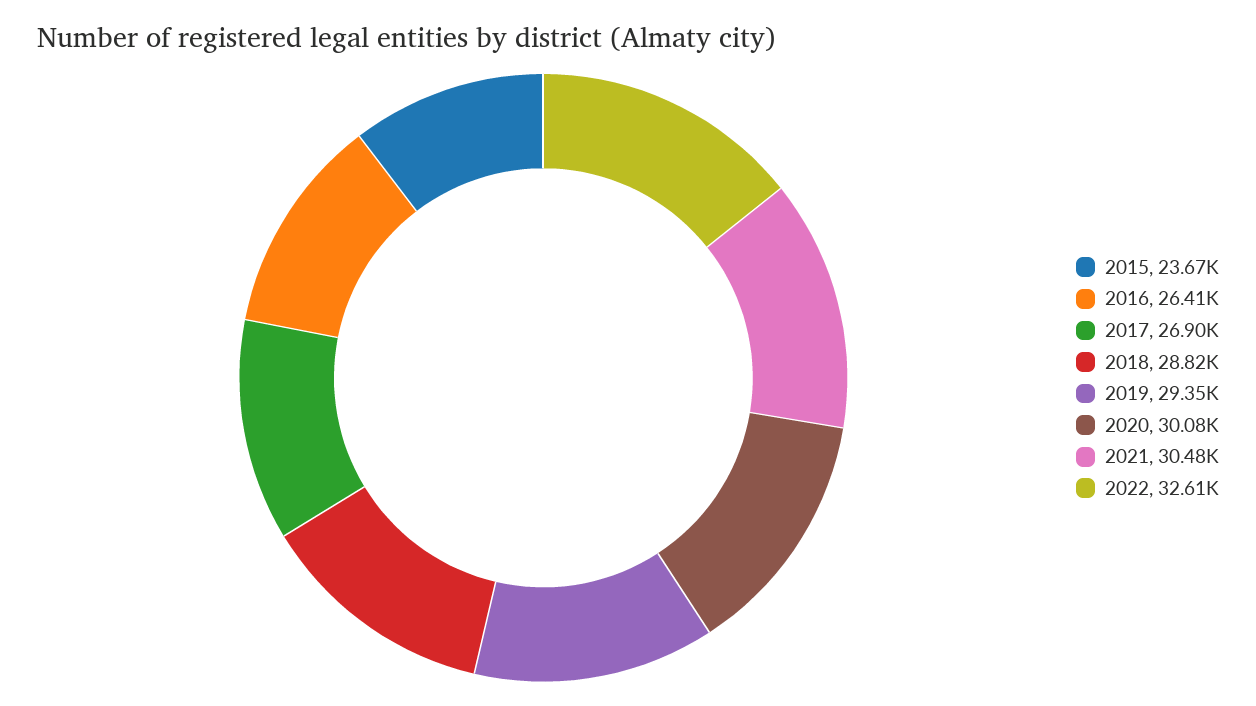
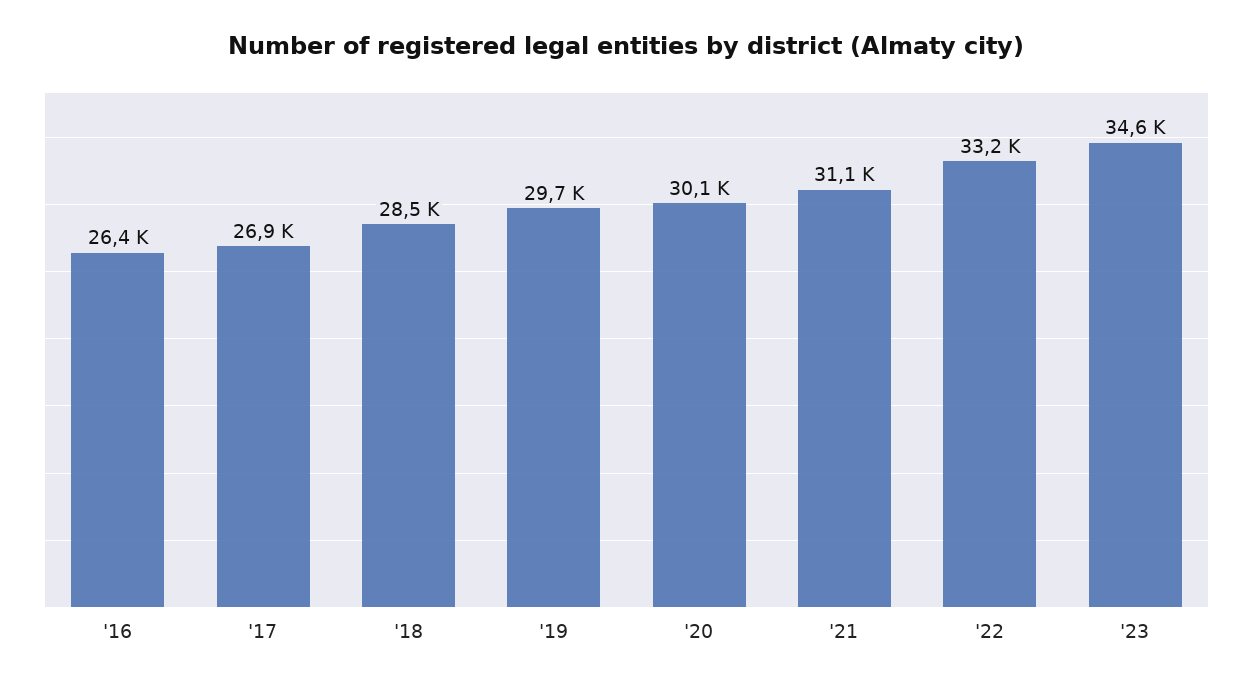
2015: 23670 -> none
2018: 28820 -> 28500
2019: 29350 -> 29700
2021: 30480 -> 31100
2022: 32610 -> 33200
'23: none -> 34600

